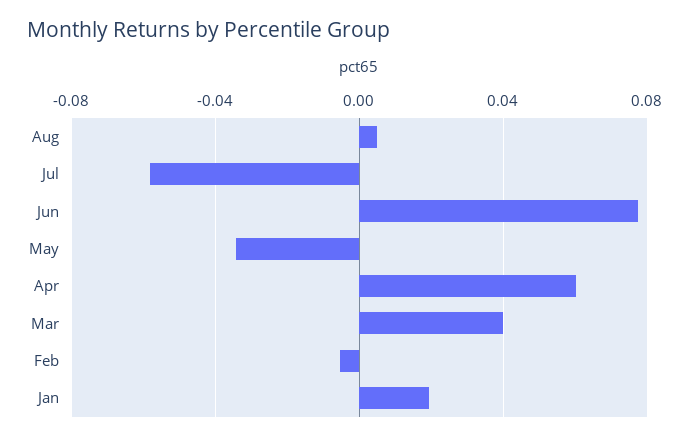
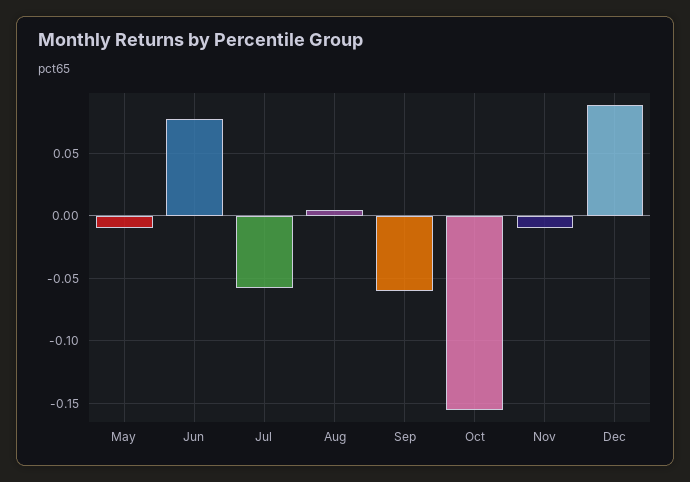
May: -0.035 -> -0.01
Apr: 0.06 -> none
Mar: 0.04 -> none
Feb: -0.005 -> none
Jan: 0.02 -> none
Sep: none -> -0.06
Oct: none -> -0.155
Nov: none -> -0.01
Dec: none -> 0.09

